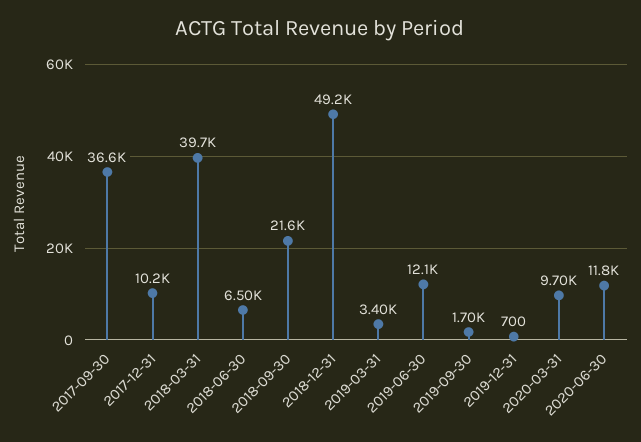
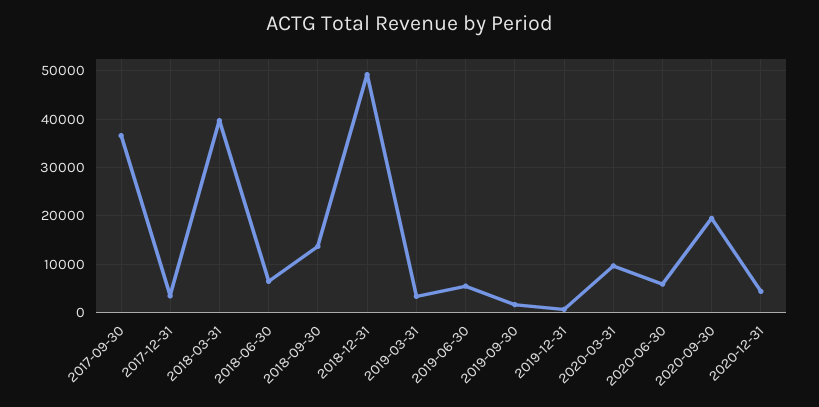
2017-12-31: 10200 -> 4000
2018-09-30: 21600 -> 14000
2019-06-30: 12100 -> 6000
2020-06-30: 11800 -> 6000
2020-09-30: none -> 20000
2020-12-31: none -> 4000

